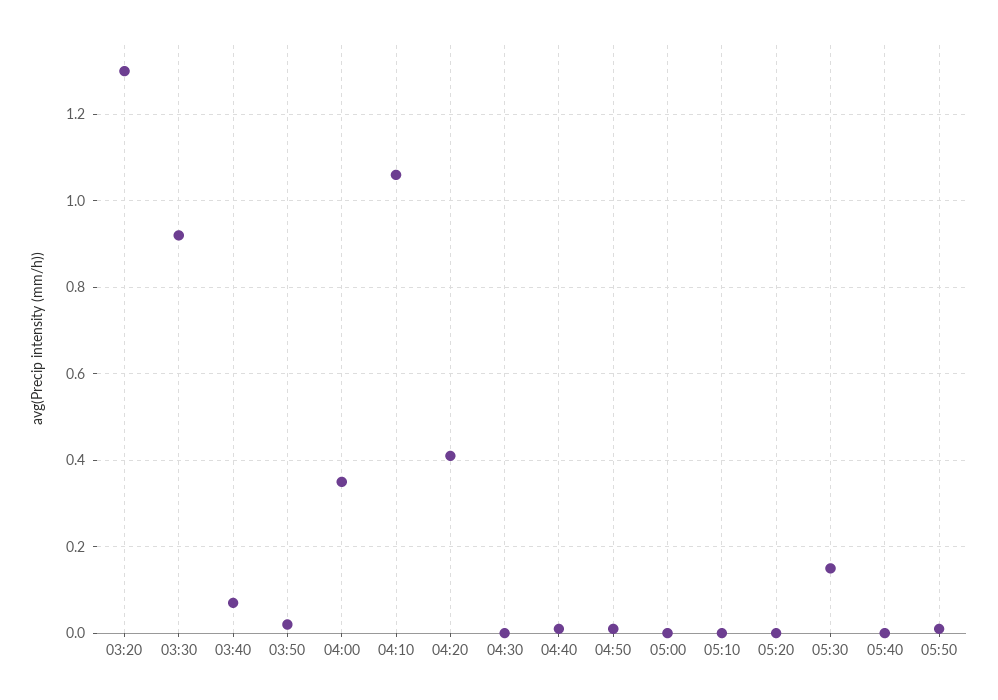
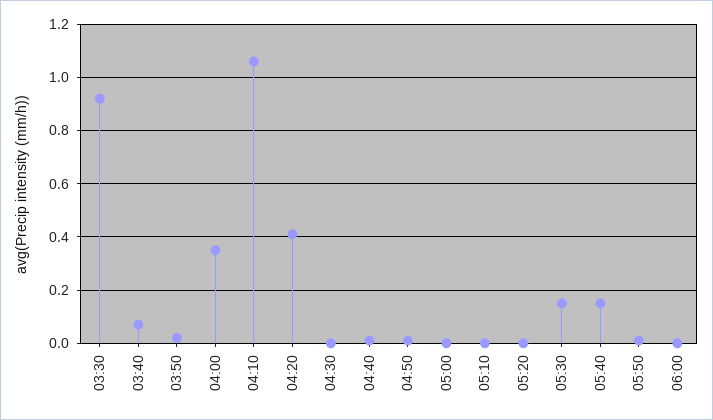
03:20: 1.3 -> none
05:40: 0 -> 0.15
06:00: none -> 0

